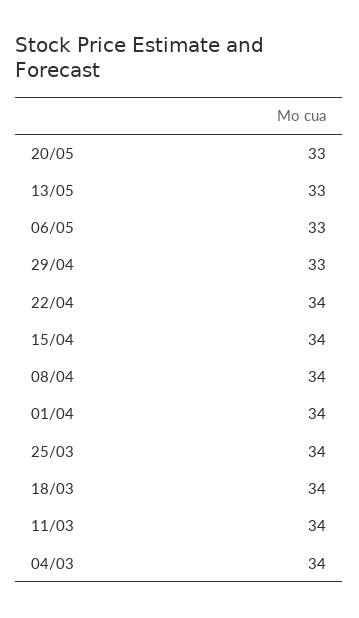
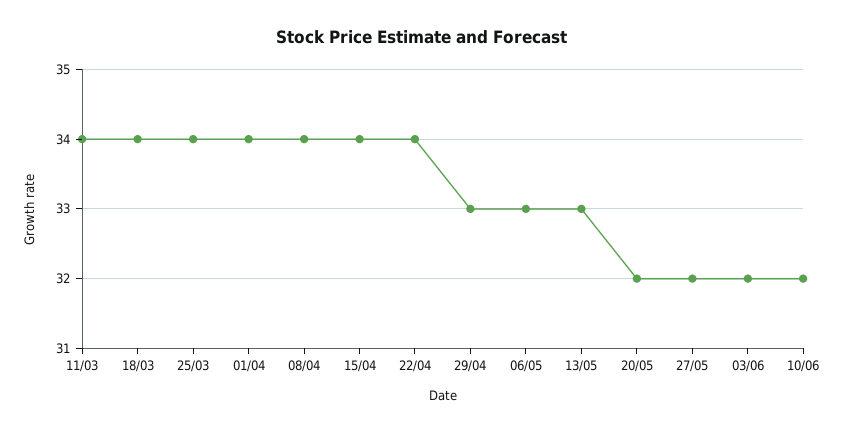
20/05: 33 -> 32
04/03: 34 -> none
27/05: none -> 32
03/06: none -> 32
10/06: none -> 32

